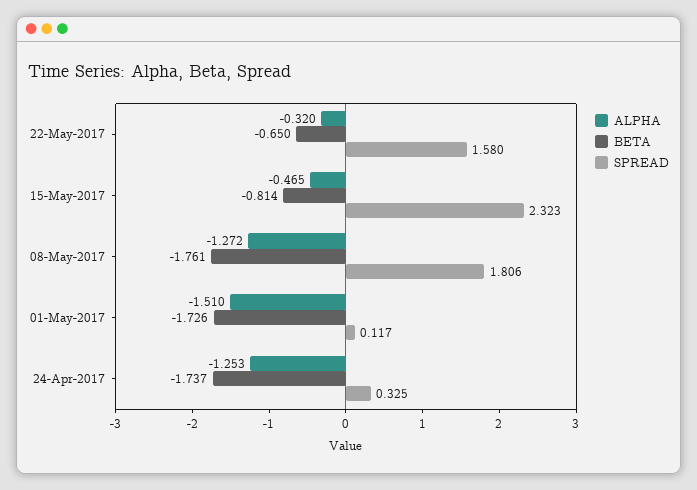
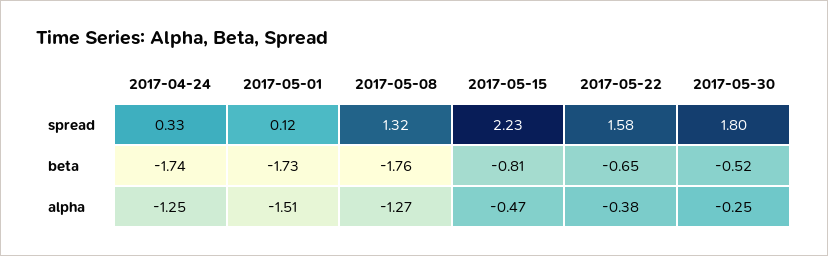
ALPHA, 22-May-2017: -0.32 -> -0.38
SPREAD, 15-May-2017: 2.323 -> 2.23
SPREAD, 08-May-2017: 1.806 -> 1.32
SPREAD, 2017-05-30: none -> 1.8
BETA, 2017-05-30: none -> -0.52
ALPHA, 2017-05-30: none -> -0.25

